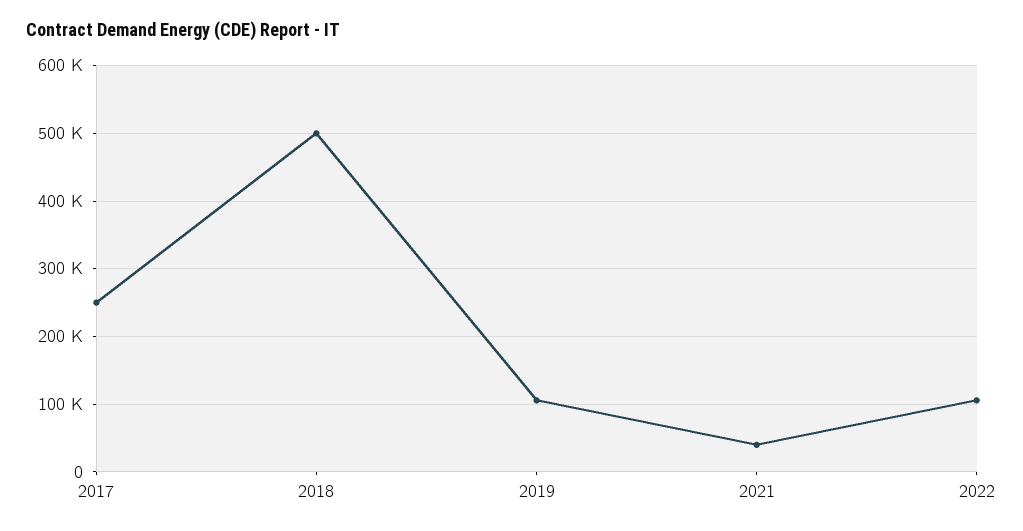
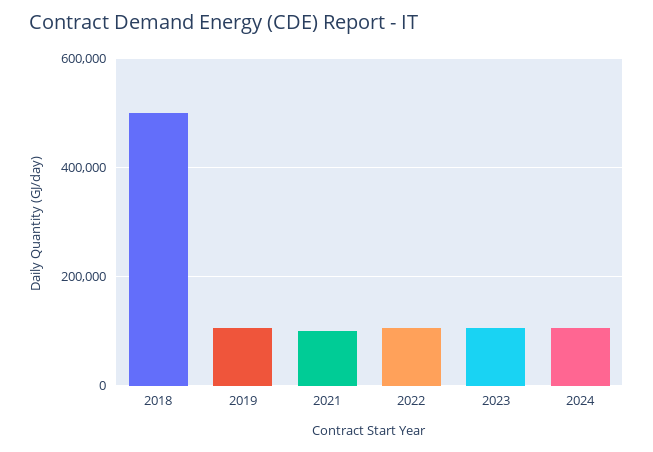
2017: 250000 -> none
2021: 40000 -> 100000
2023: none -> 100000
2024: none -> 100000

